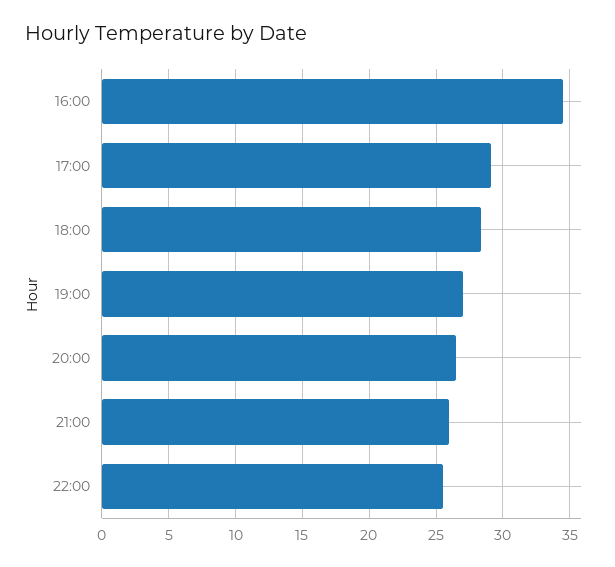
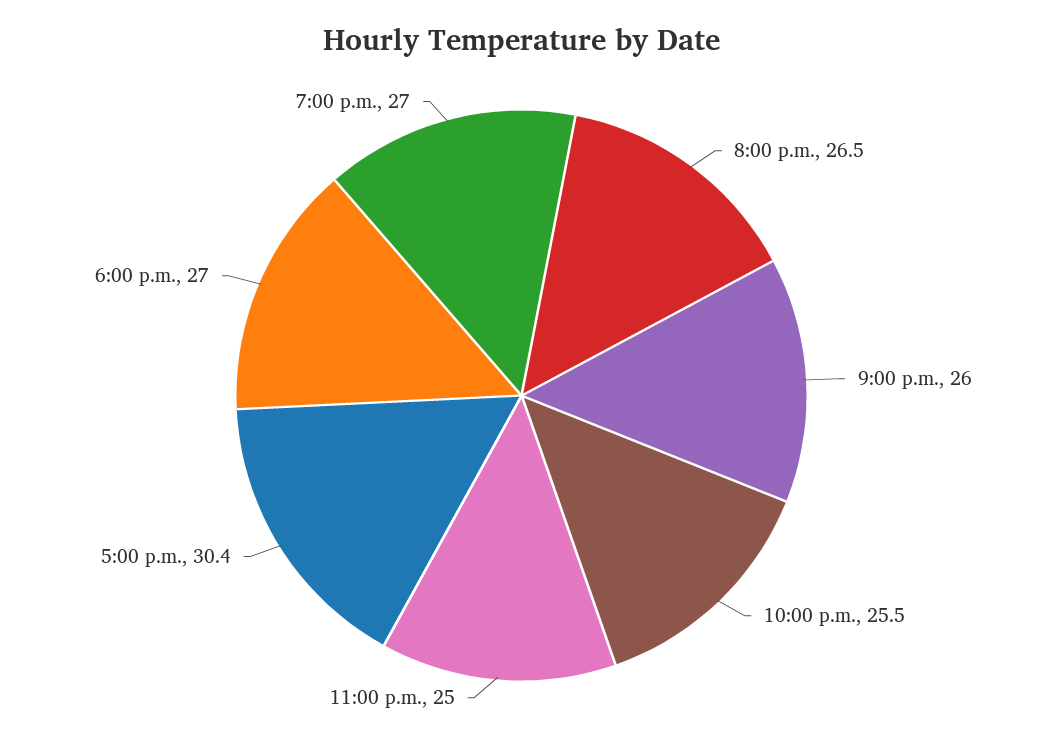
16:00: 34.5 -> none
17:00: 29 -> 30.4
18:00: 28.5 -> 27
11:00 p.m.: none -> 25

